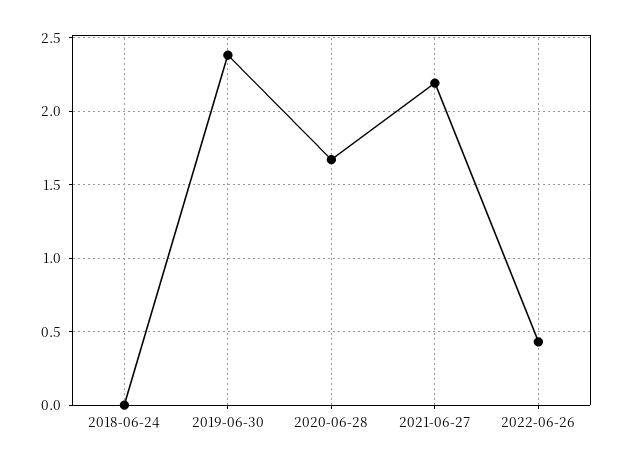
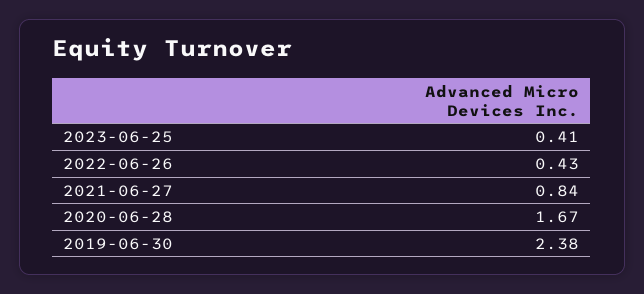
2018-06-24: 0 -> none
2021-06-27: 2.2 -> 0.84
2023-06-25: none -> 0.41

